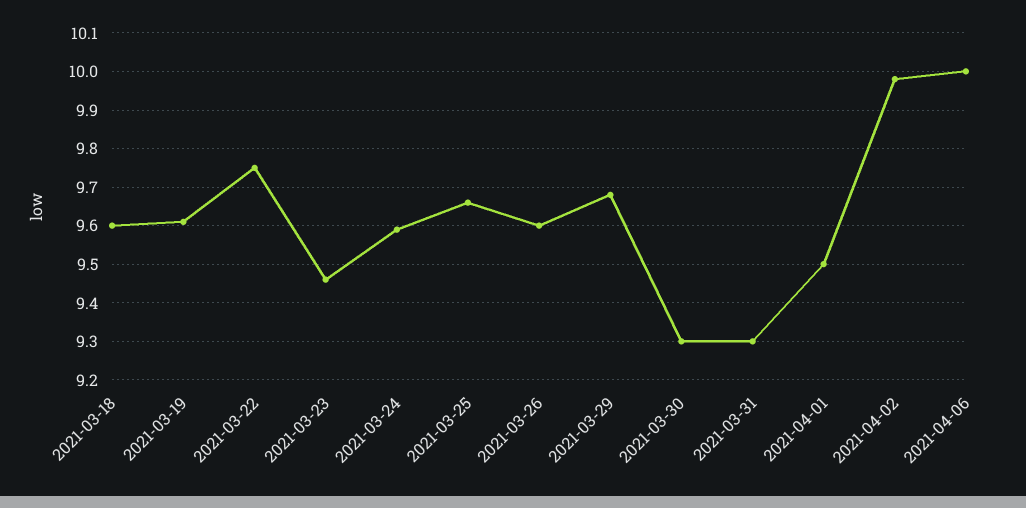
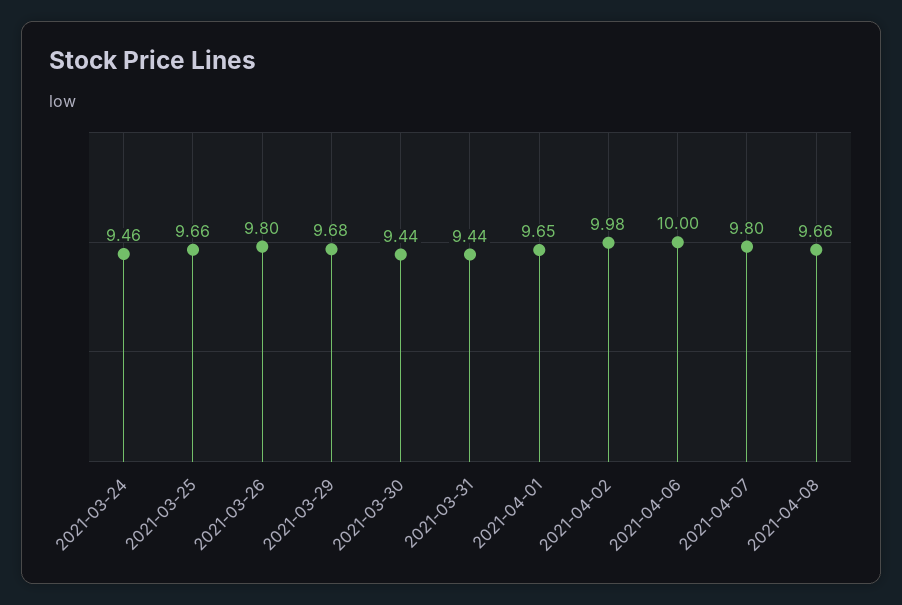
2021-03-18: 9.6 -> none
2021-03-19: 9.6 -> none
2021-03-22: 9.75 -> none
2021-03-23: 9.45 -> none
2021-03-24: 9.6 -> 9.46
2021-03-26: 9.6 -> 9.8
2021-03-30: 9.3 -> 9.44
2021-03-31: 9.3 -> 9.44
2021-04-01: 9.5 -> 9.65
2021-04-07: none -> 9.8
2021-04-08: none -> 9.66

